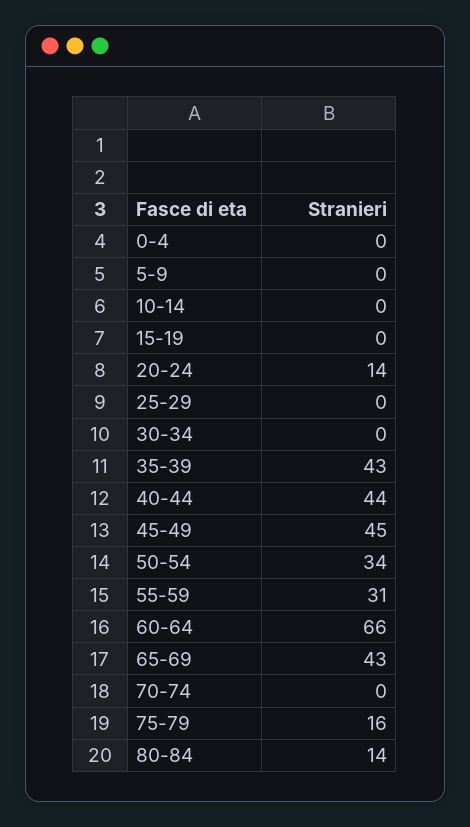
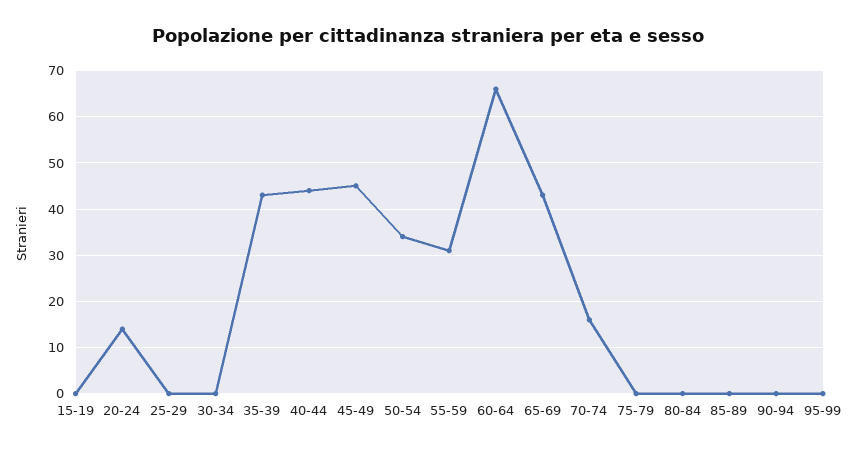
0-4: 0 -> none
5-9: 0 -> none
10-14: 0 -> none
70-74: 0 -> 15
75-79: 16 -> 0
80-84: 14 -> 0
85-89: none -> 0
90-94: none -> 0
95-99: none -> 0

